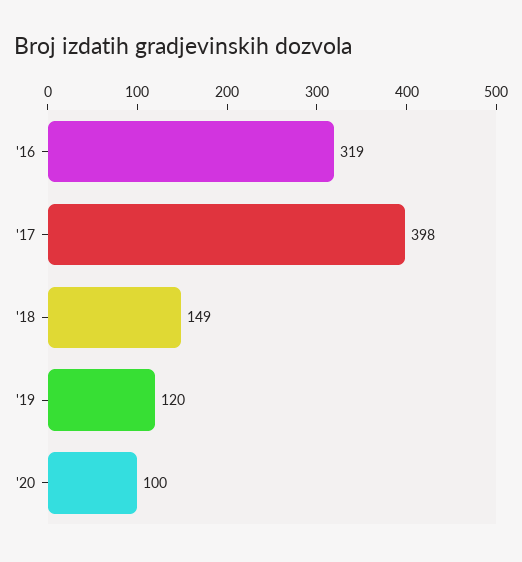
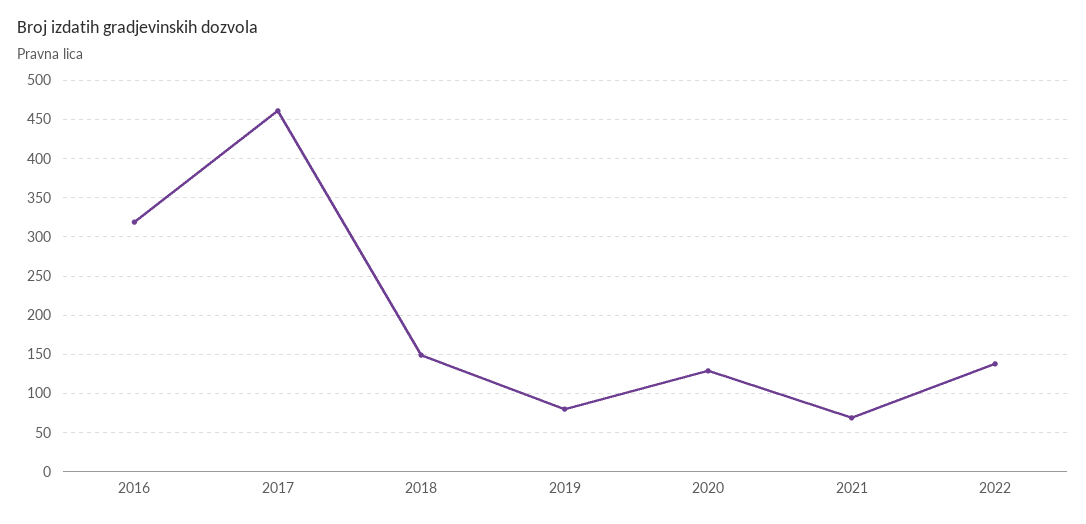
'17: 398 -> 460
'19: 120 -> 80
'20: 100 -> 130
2021: none -> 70
2022: none -> 140

